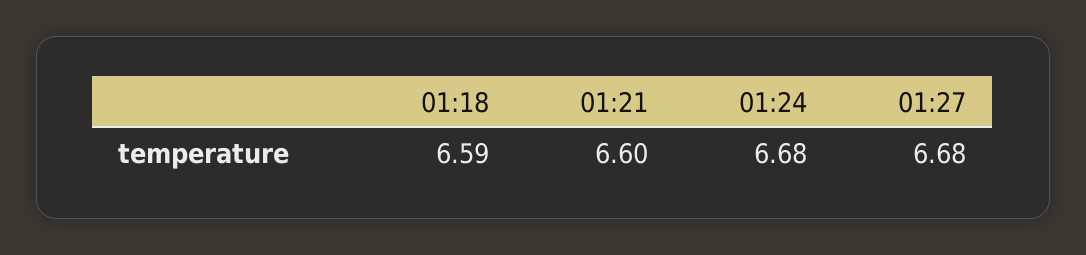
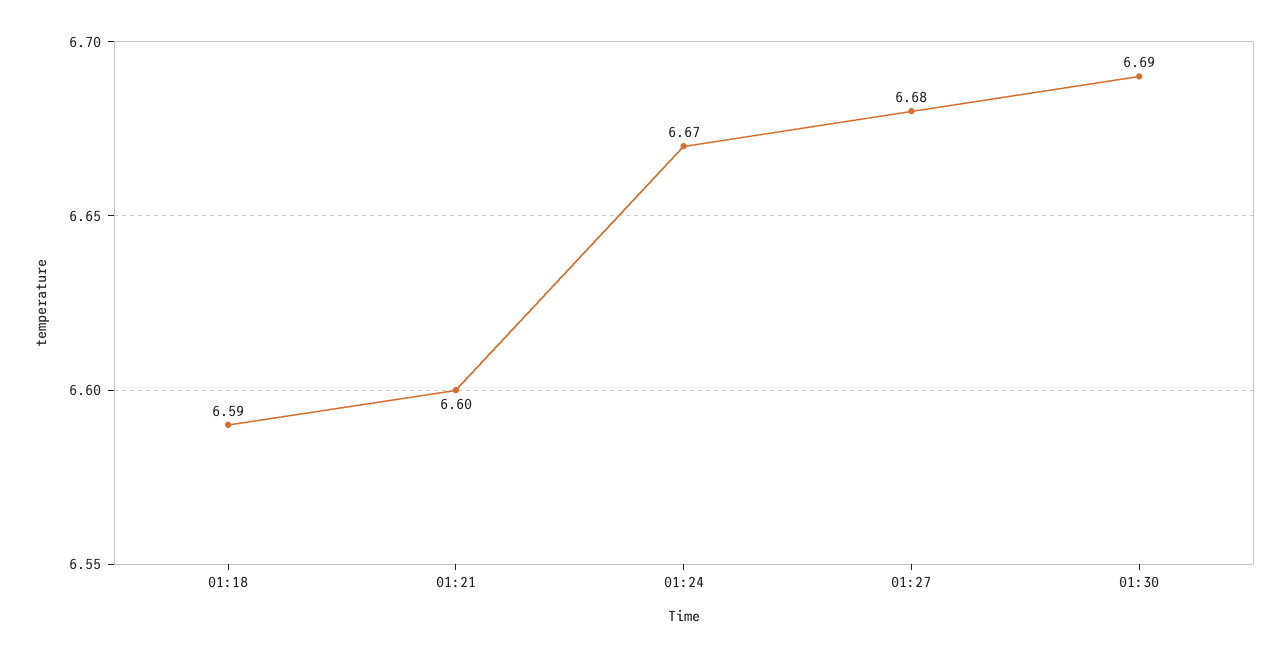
01:24: 6.68 -> 6.67
01:30: none -> 6.69

